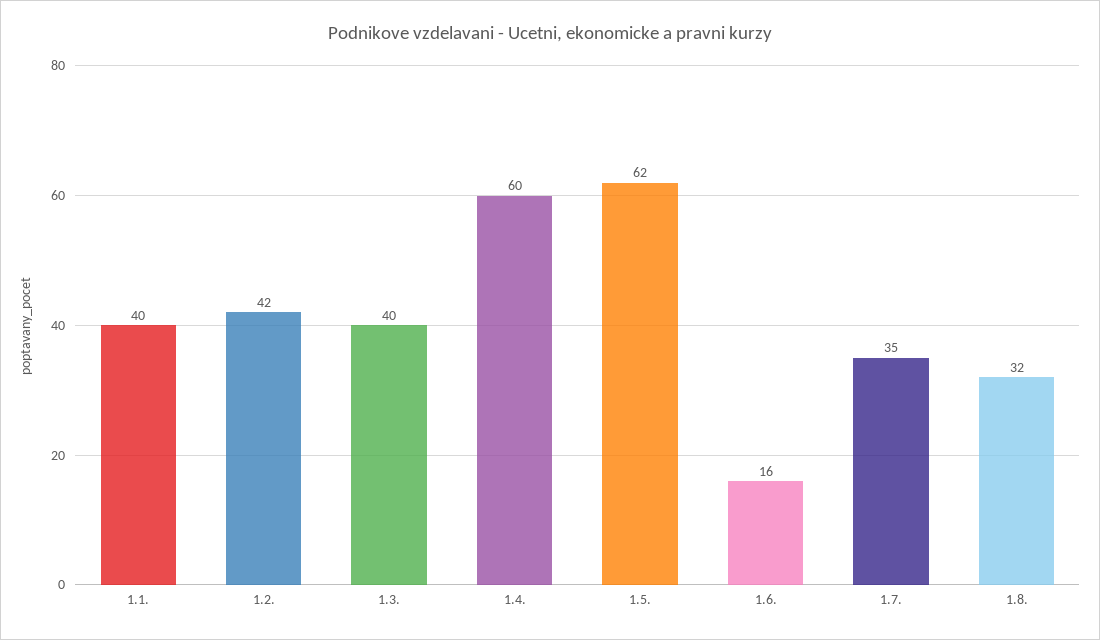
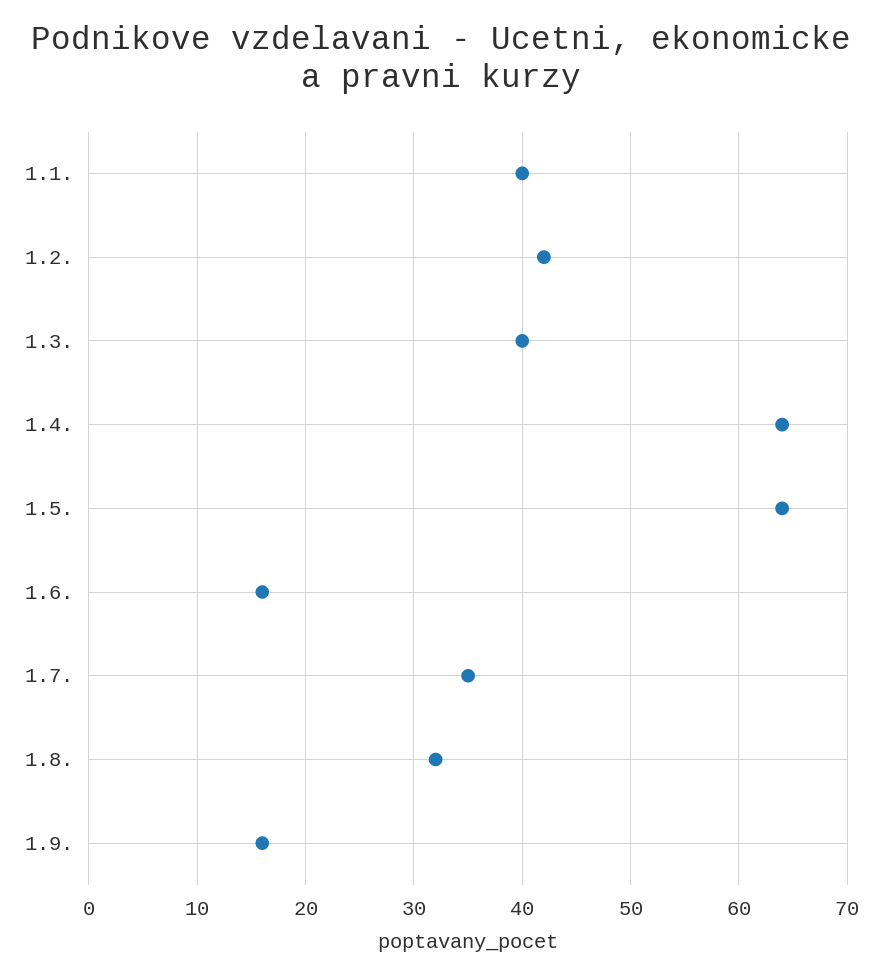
1.4.: 60 -> 64
1.5.: 62 -> 64
1.9.: none -> 16

